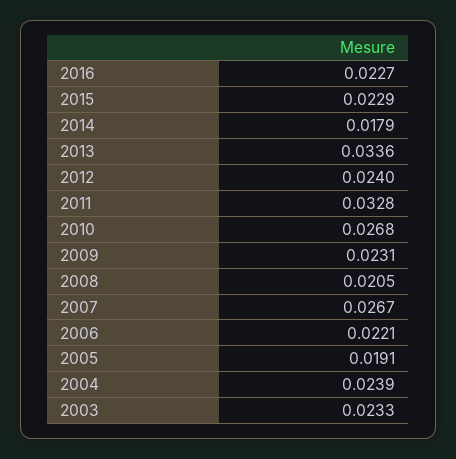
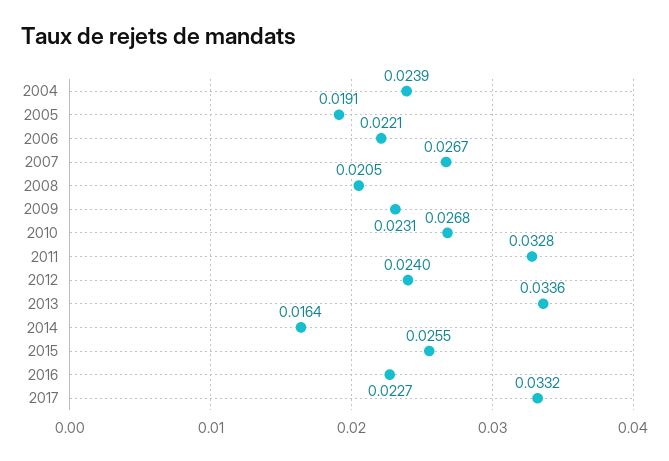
2015: 0.0229 -> 0.0255
2014: 0.0179 -> 0.0164
2003: 0.0233 -> none
2017: none -> 0.0332

